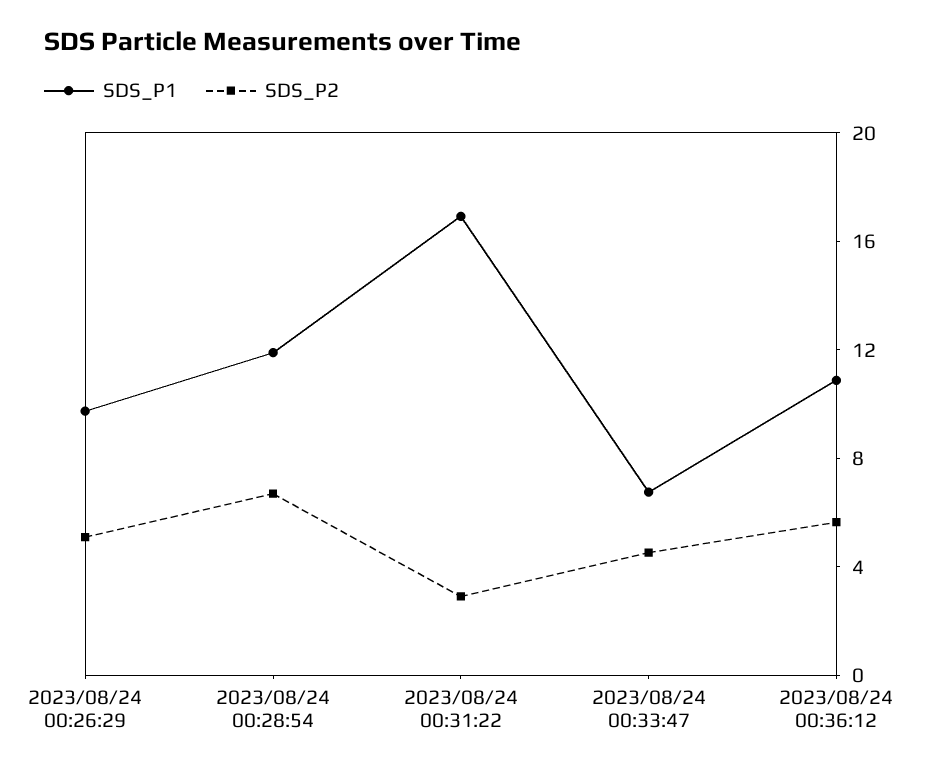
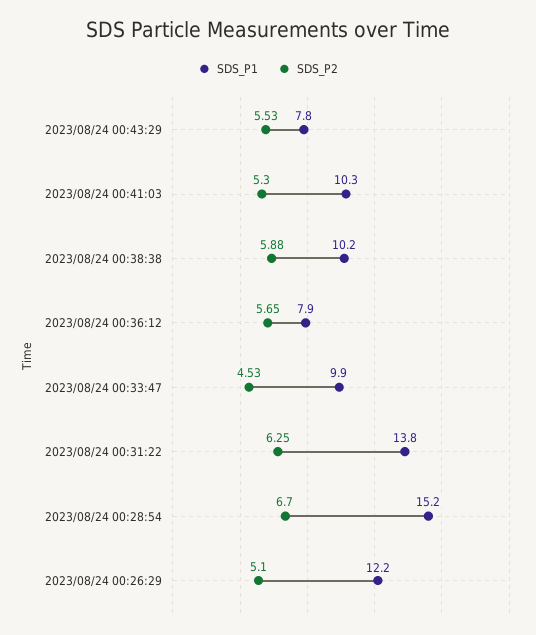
SDS_P1, 2023/08/24 00:26:29: 10 -> 12.2
SDS_P1, 2023/08/24 00:28:54: 12 -> 15.2
SDS_P1, 2023/08/24 00:31:22: 17 -> 13.8
SDS_P2, 2023/08/24 00:31:22: 3 -> 6.25
SDS_P1, 2023/08/24 00:33:47: 7 -> 9.9
SDS_P1, 2023/08/24 00:36:12: 11 -> 7.9
SDS_P1, 2023/08/24 00:43:29: none -> 7.8
SDS_P2, 2023/08/24 00:43:29: none -> 5.53
SDS_P1, 2023/08/24 00:41:03: none -> 10.3
SDS_P2, 2023/08/24 00:41:03: none -> 5.3
SDS_P1, 2023/08/24 00:38:38: none -> 10.2
SDS_P2, 2023/08/24 00:38:38: none -> 5.88

